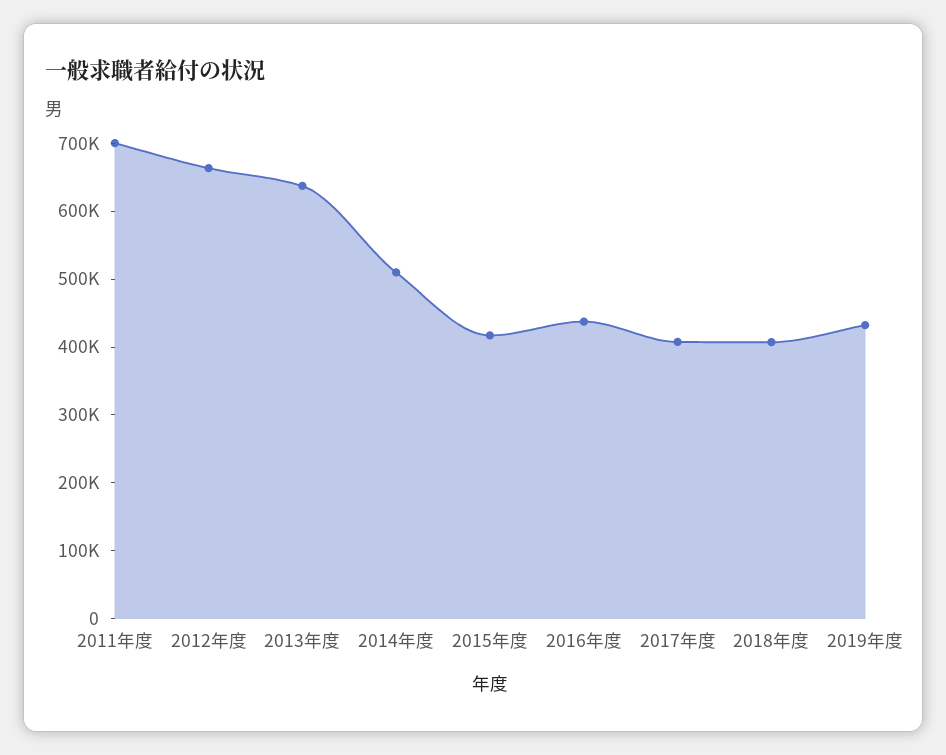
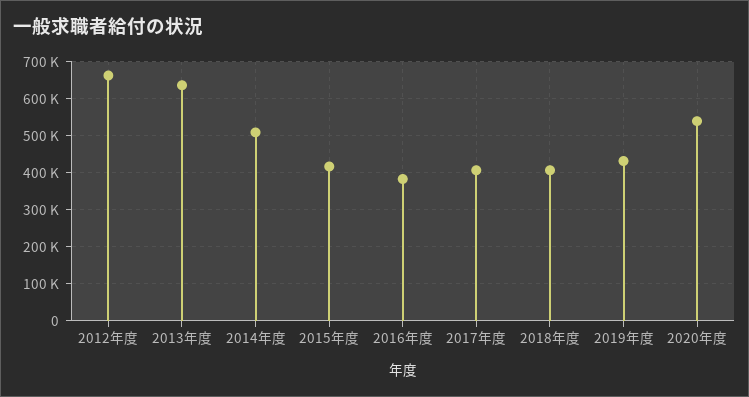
2011年度: 700000 -> none
2016年度: 440000 -> 380000
2020年度: none -> 540000

